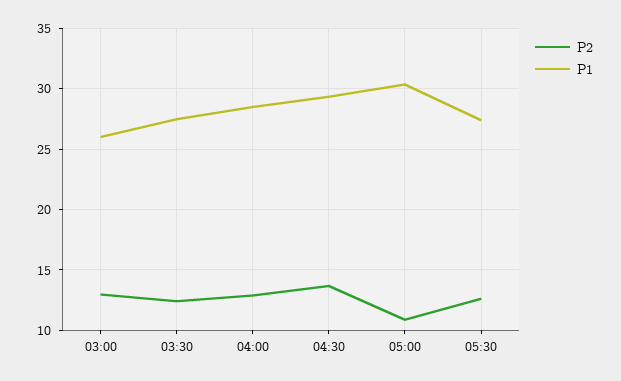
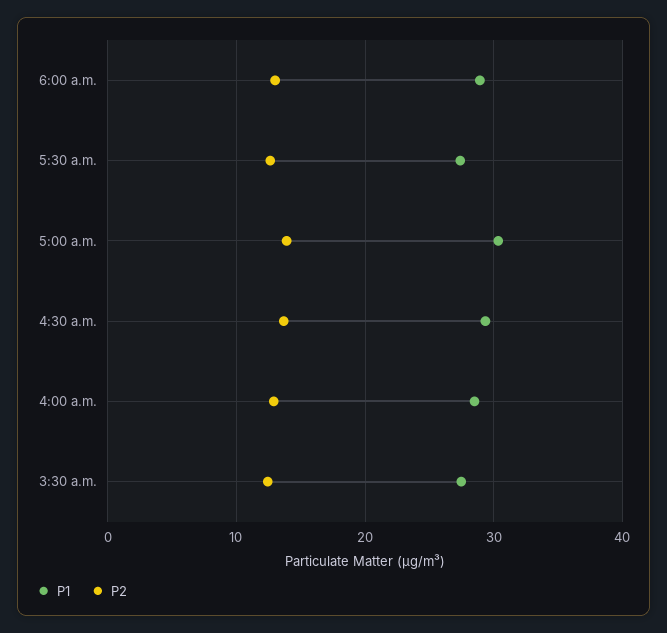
P2, 03:00: 13 -> none
P1, 03:00: 26 -> none
P2, 05:00: 11 -> 14
P1, 6:00 a.m.: none -> 29
P2, 6:00 a.m.: none -> 13

